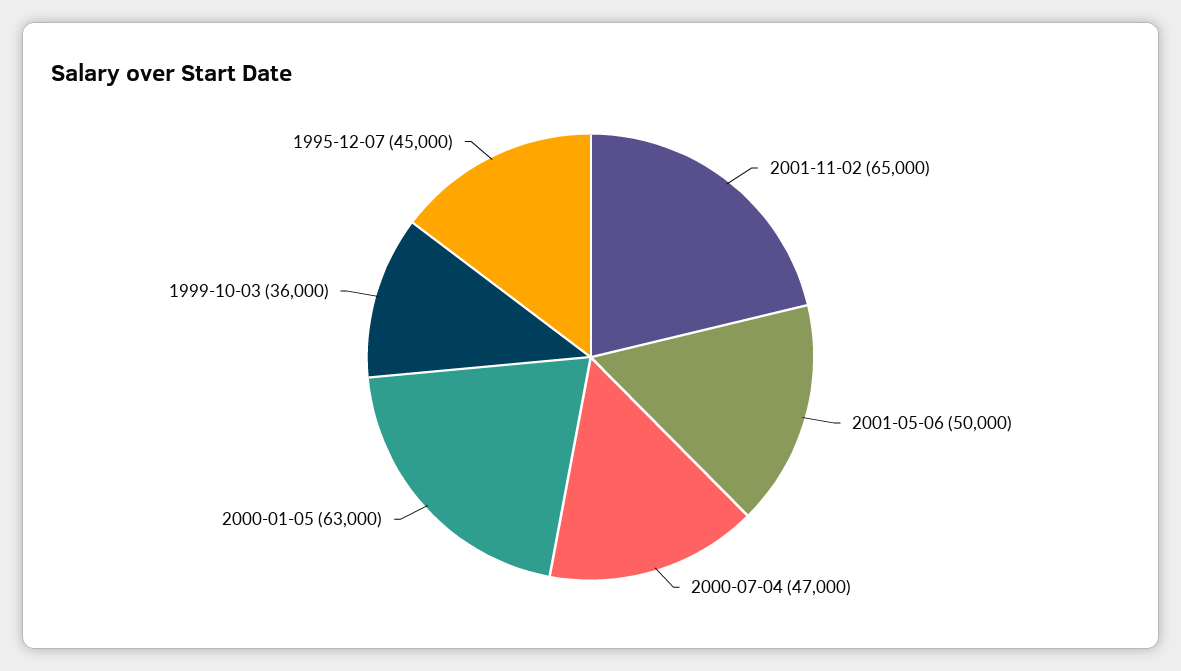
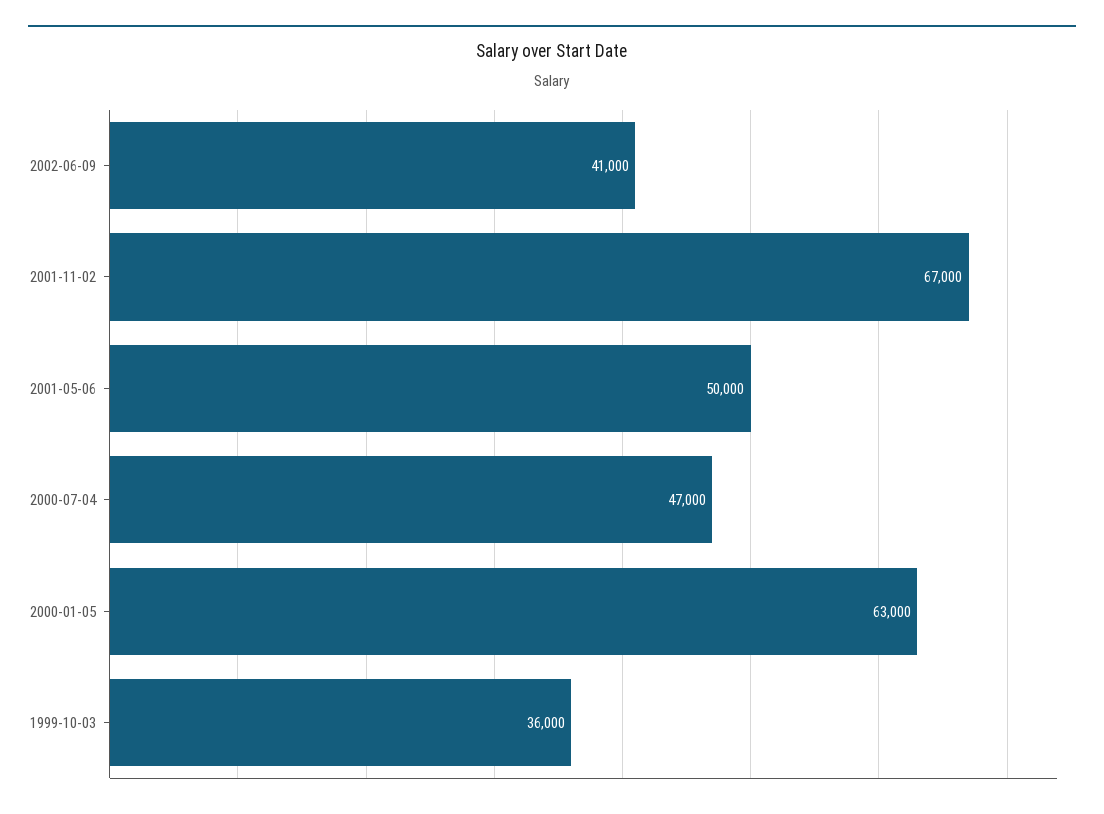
2001-11-02: 65000 -> 67000
1995-12-07: 45000 -> none
2002-06-09: none -> 41000

